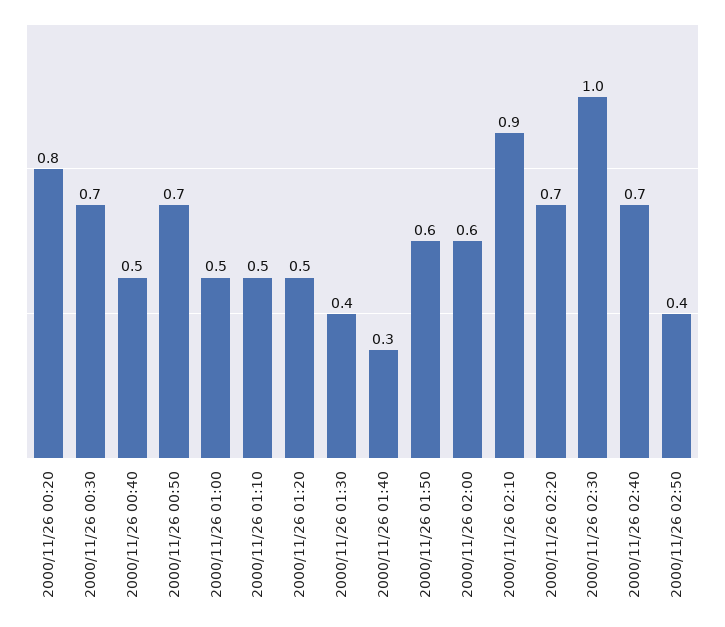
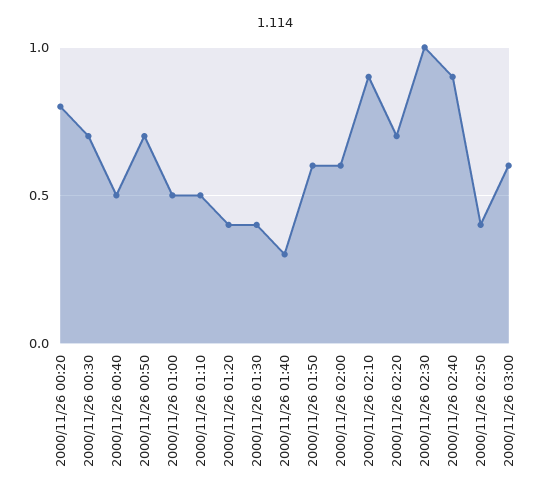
2000/11/26 01:20: 0.5 -> 0.4
2000/11/26 02:40: 0.7 -> 0.9
2000/11/26 03:00: none -> 0.6

